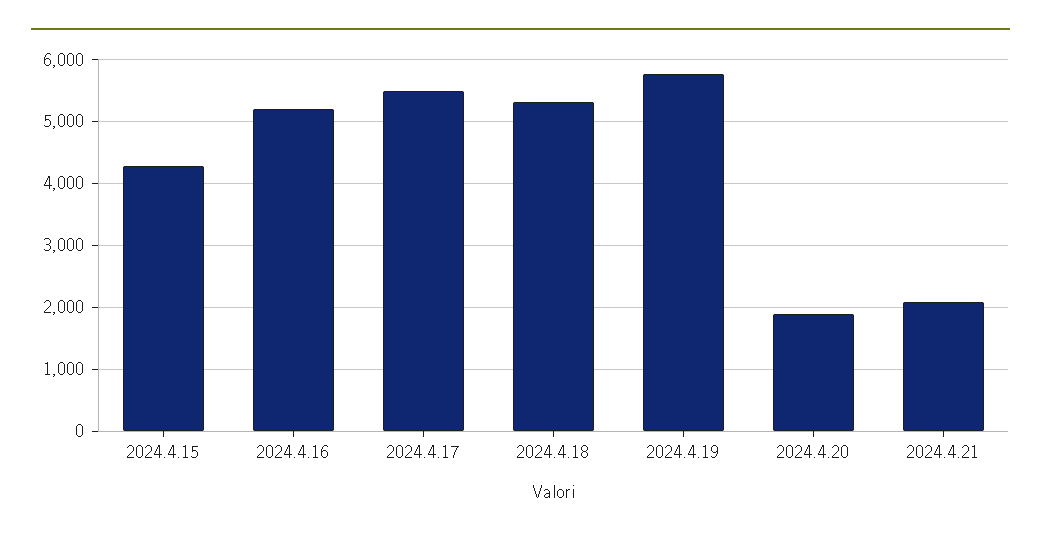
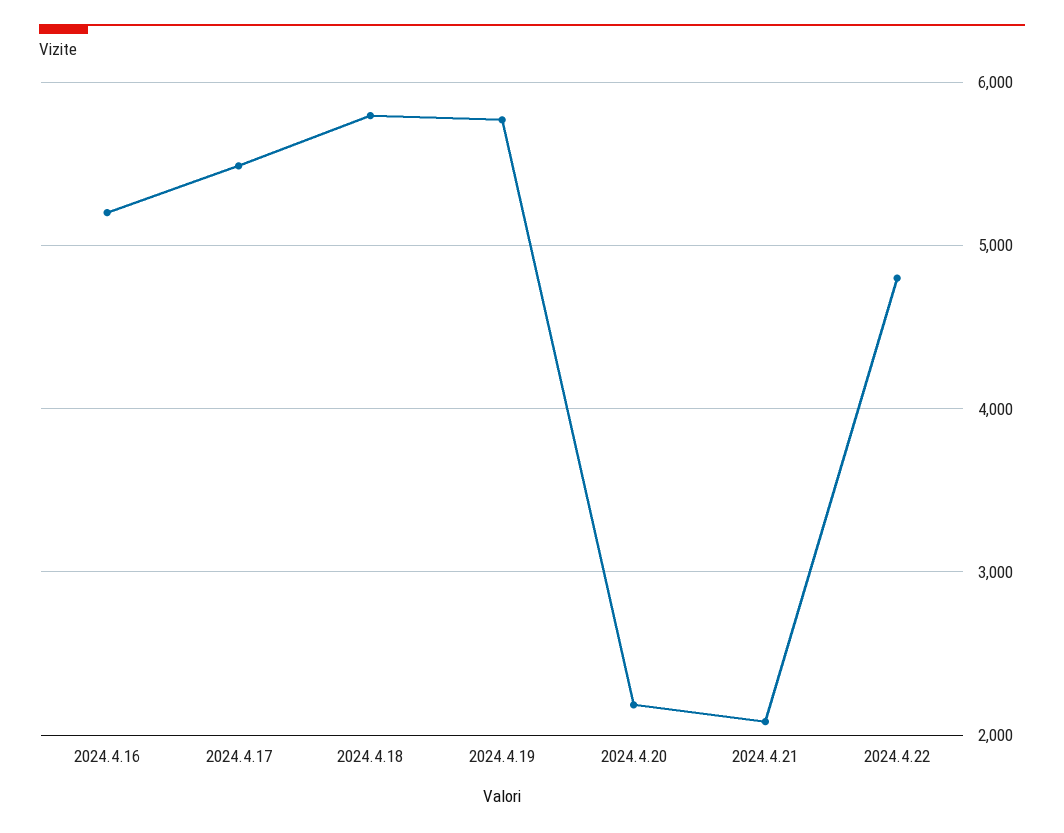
2024.4.15: 4300 -> none
2024.4.18: 5300 -> 5800
2024.4.20: 1900 -> 2200
2024.4.22: none -> 4800

